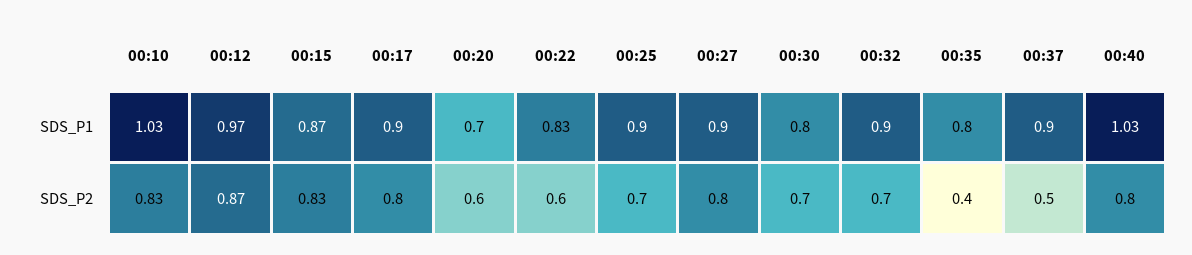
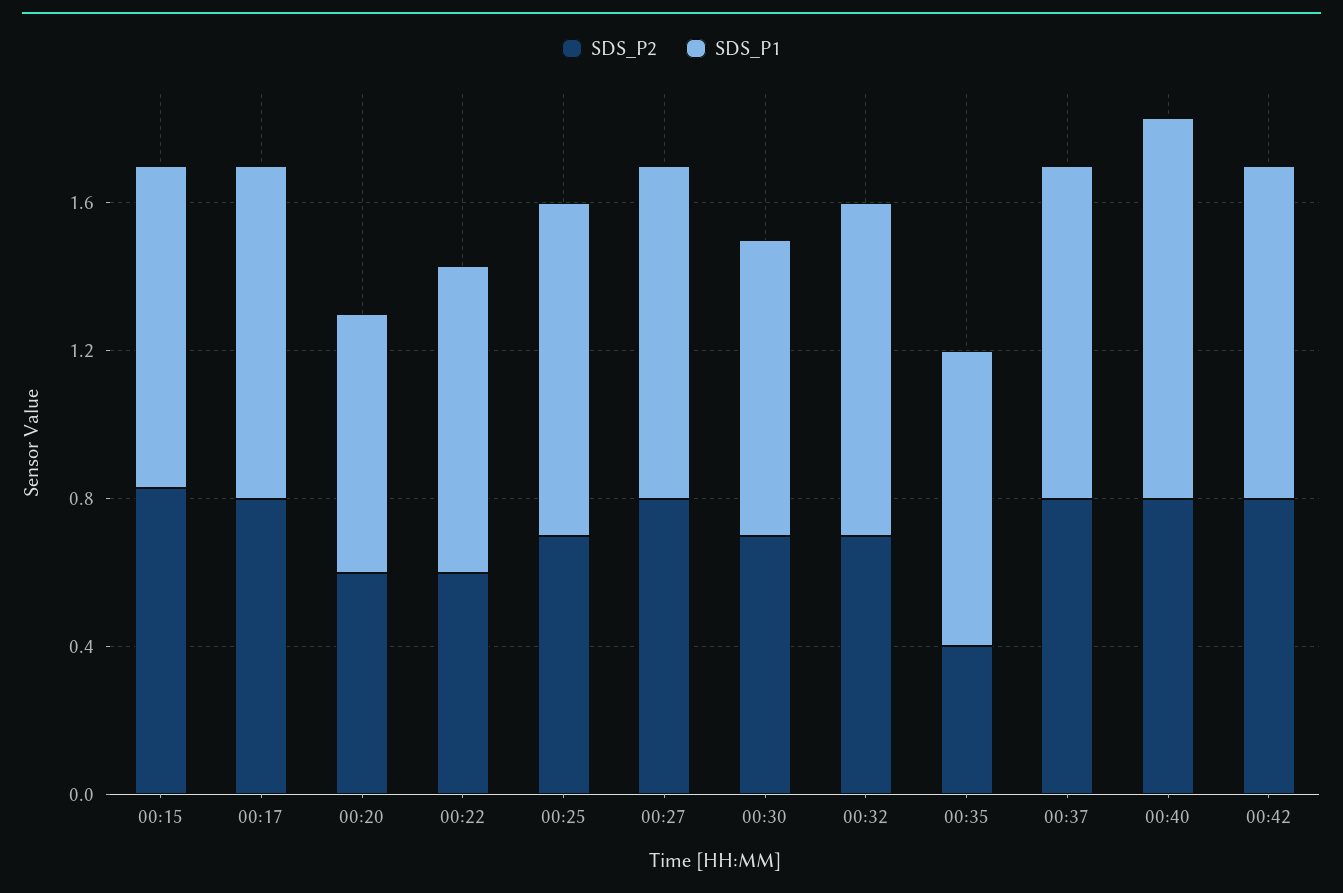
SDS_P1, 00:10: 1.03 -> none
SDS_P1, 00:12: 0.97 -> none
SDS_P2, 00:10: 0.83 -> none
SDS_P2, 00:12: 0.87 -> none
SDS_P2, 00:37: 0.5 -> 0.8
SDS_P2, 00:42: none -> 0.8
SDS_P1, 00:42: none -> 0.9

